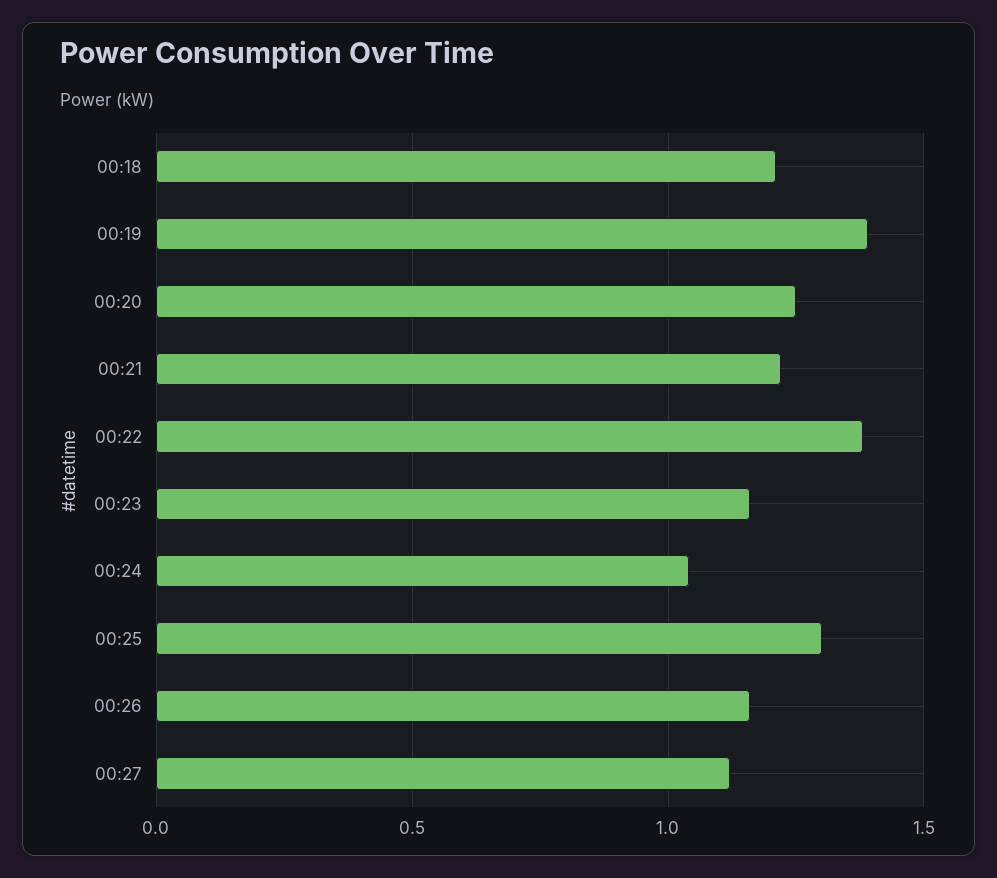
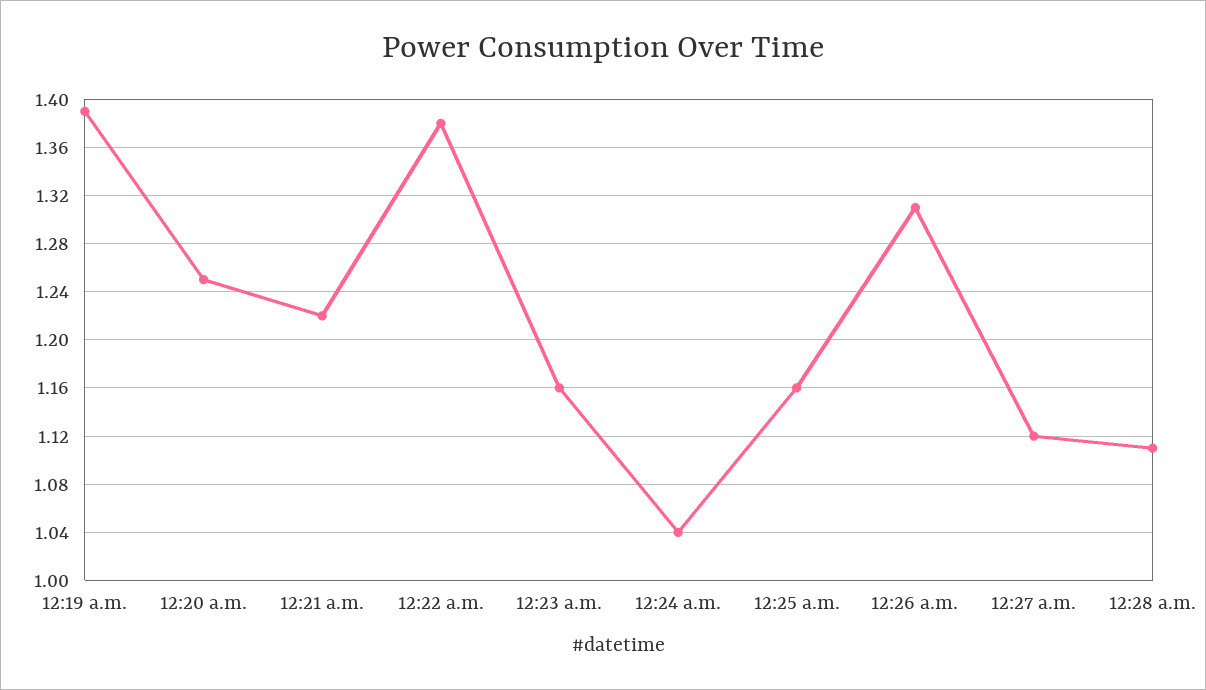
00:18: 1.2 -> none
00:25: 1.3 -> 1.16
00:26: 1.15 -> 1.31
12:28 a.m.: none -> 1.11

